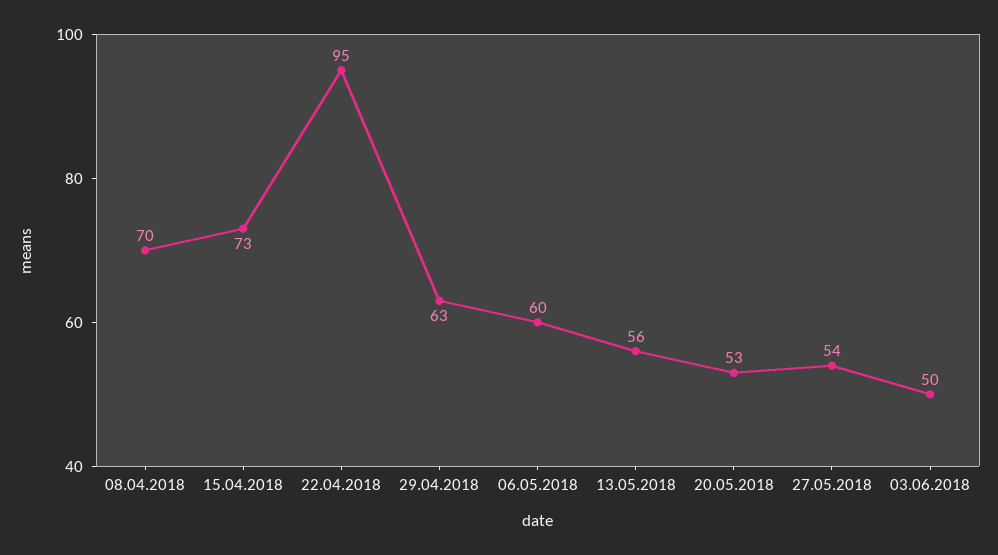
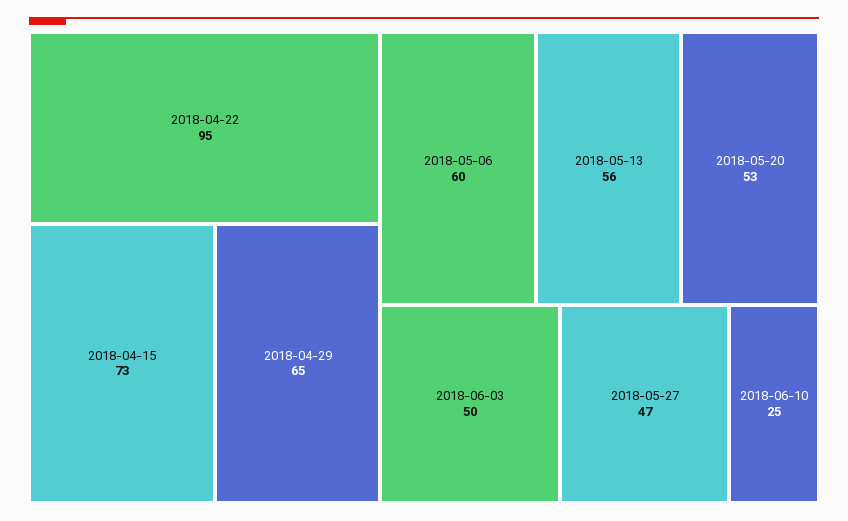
08.04.2018: 70 -> none
29.04.2018: 63 -> 65
27.05.2018: 54 -> 47
2018-06-10: none -> 25

